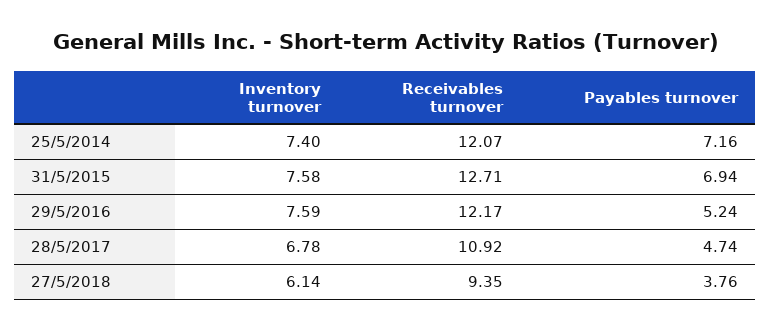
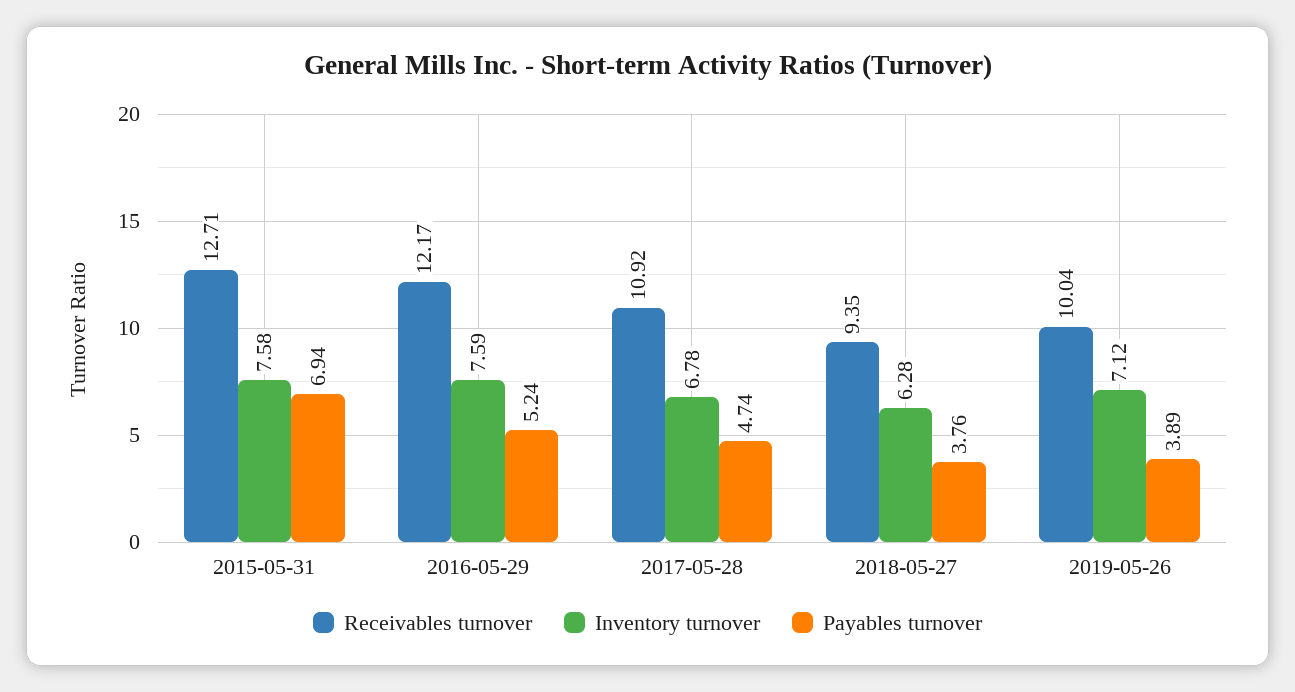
Inventory turnover, 25/5/2014: 7.4 -> none
Receivables turnover, 25/5/2014: 12.07 -> none
Payables turnover, 25/5/2014: 7.16 -> none
Inventory turnover, 27/5/2018: 6.14 -> 6.28
Receivables turnover, 2019-05-26: none -> 10.04
Inventory turnover, 2019-05-26: none -> 7.12
Payables turnover, 2019-05-26: none -> 3.89

